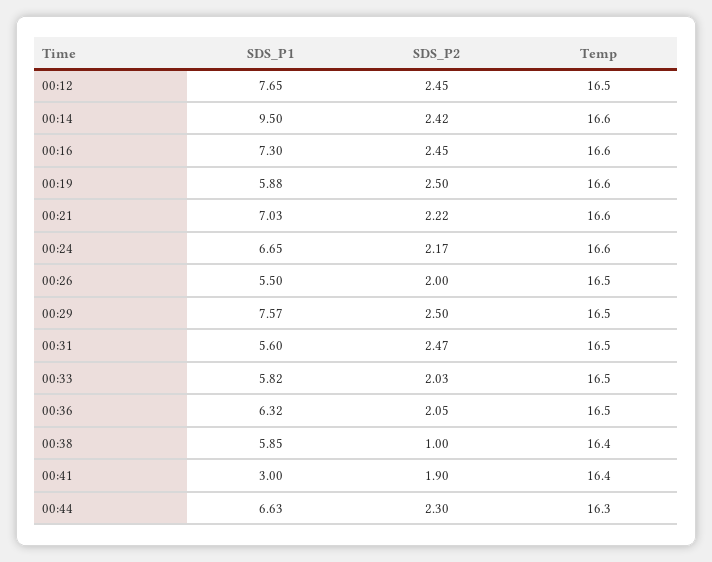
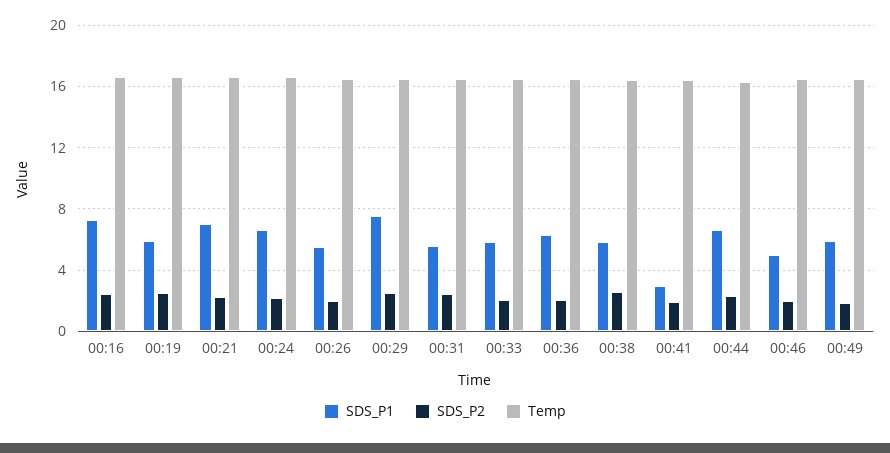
SDS_P1, 00:12: 7.65 -> none
SDS_P2, 00:12: 2.45 -> none
Temp, 00:12: 16.5 -> none
SDS_P1, 00:14: 9.5 -> none
SDS_P2, 00:14: 2.42 -> none
Temp, 00:14: 16.6 -> none
SDS_P2, 00:38: 1 -> 2.5
SDS_P1, 00:46: none -> 5
SDS_P2, 00:46: none -> 2
Temp, 00:46: none -> 16.5
SDS_P1, 00:49: none -> 6
SDS_P2, 00:49: none -> 2
Temp, 00:49: none -> 16.5

